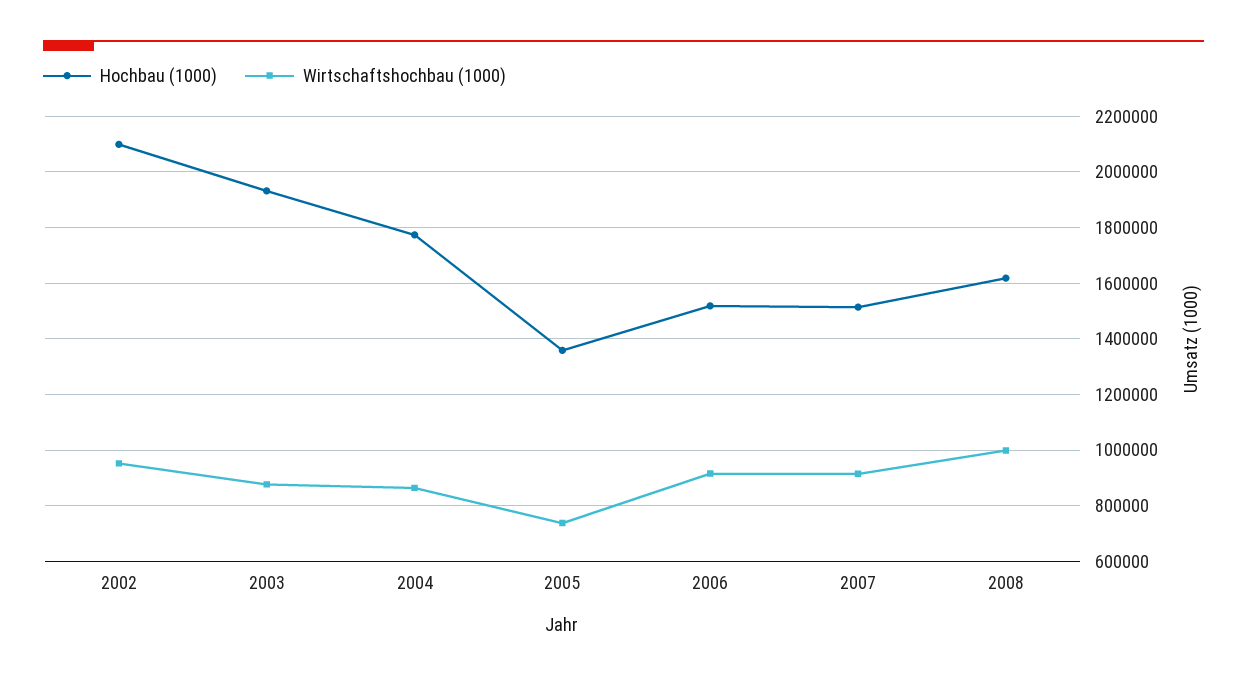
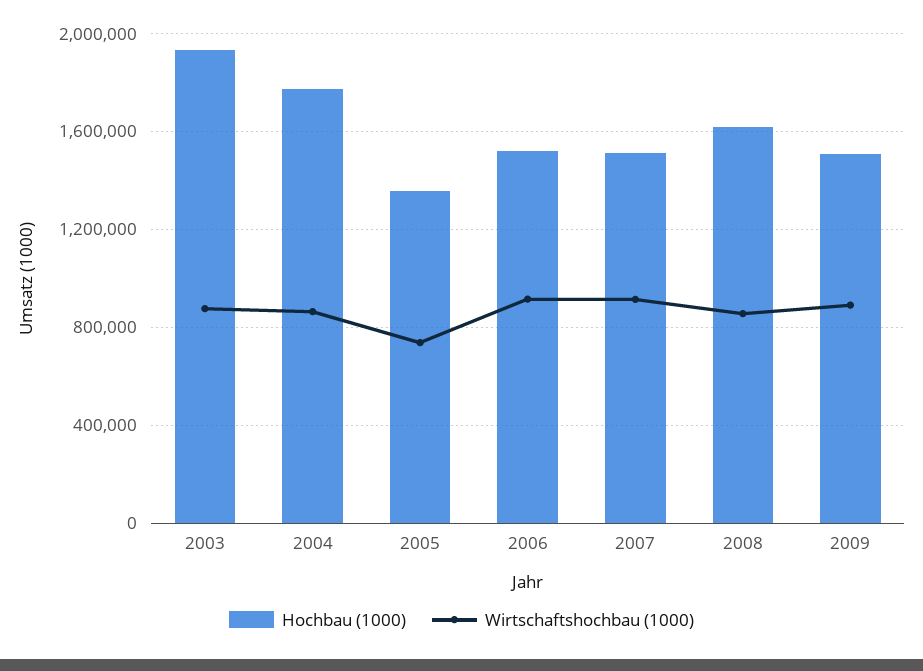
Hochbau (1000), 2002: 2100000 -> none
Wirtschaftshochbau (1000), 2002: 950000 -> none
Wirtschaftshochbau (1000), 2008: 1000000 -> 850000
Hochbau (1000), 2009: none -> 1500000
Wirtschaftshochbau (1000), 2009: none -> 900000

